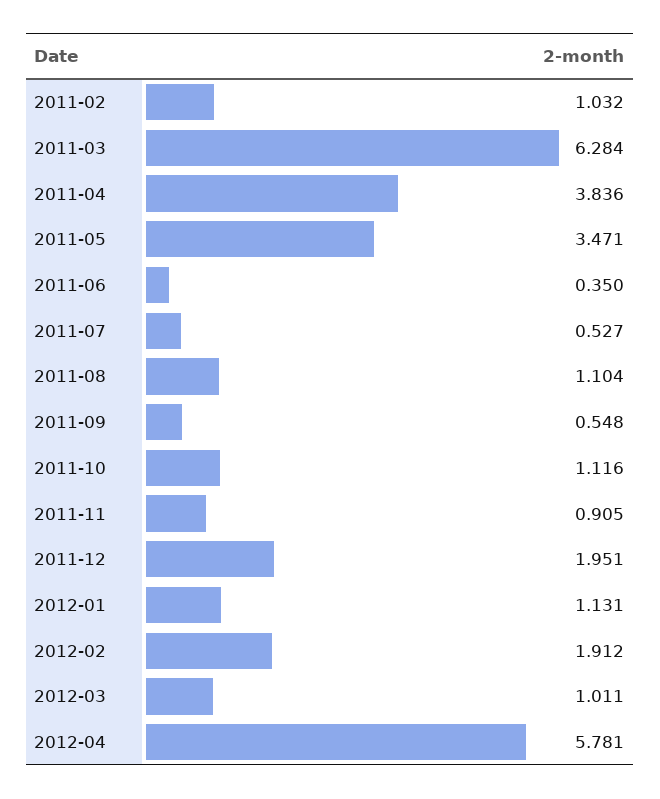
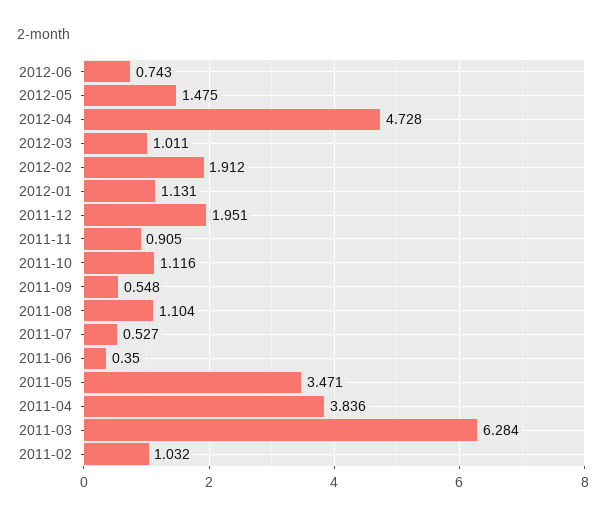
2012-04: 5.781 -> 4.728
2012-06: none -> 0.743
2012-05: none -> 1.475

